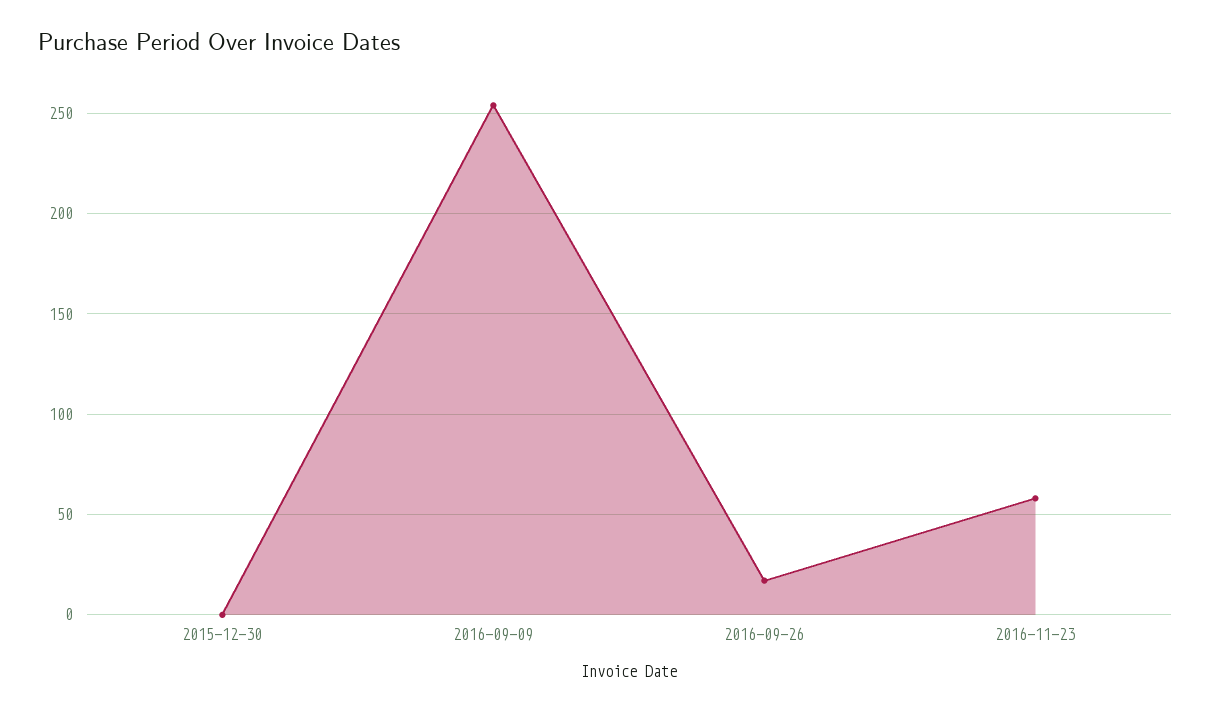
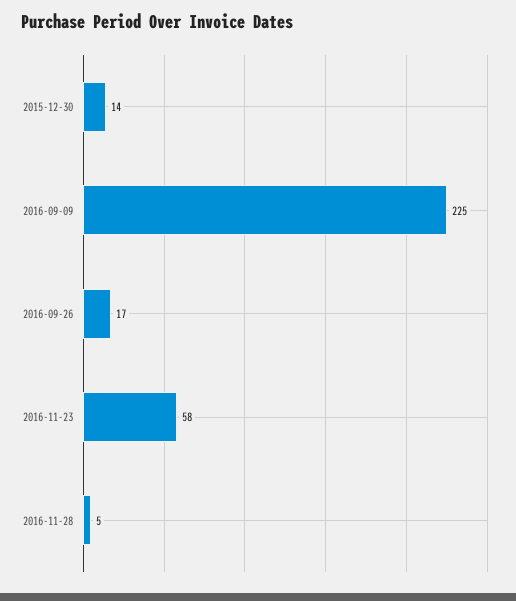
2015-12-30: 0 -> 14
2016-09-09: 255 -> 225
2016-11-28: none -> 5

